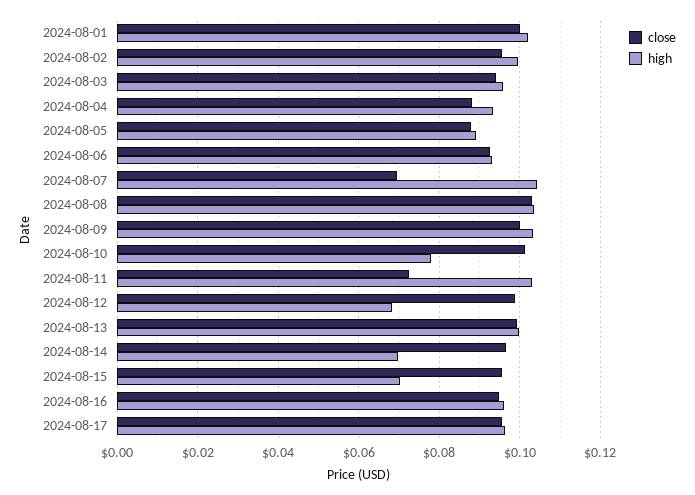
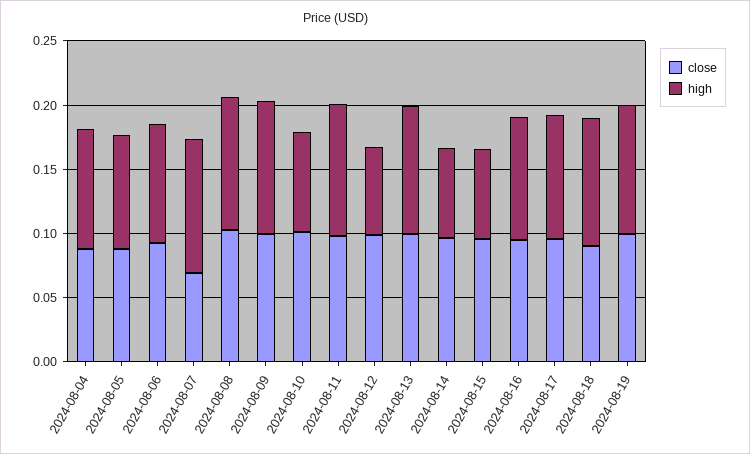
close, 2024-08-01: 0.1 -> none
high, 2024-08-01: 0.102 -> none
close, 2024-08-02: 0.096 -> none
high, 2024-08-02: 0.1 -> none
close, 2024-08-03: 0.094 -> none
high, 2024-08-03: 0.096 -> none
close, 2024-08-11: 0.072 -> 0.1
close, 2024-08-18: none -> 0.09
high, 2024-08-18: none -> 0.1
close, 2024-08-19: none -> 0.1
high, 2024-08-19: none -> 0.1

